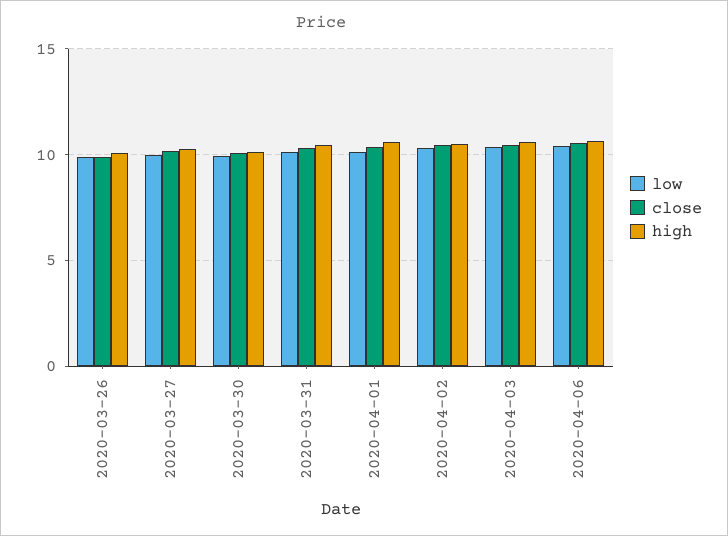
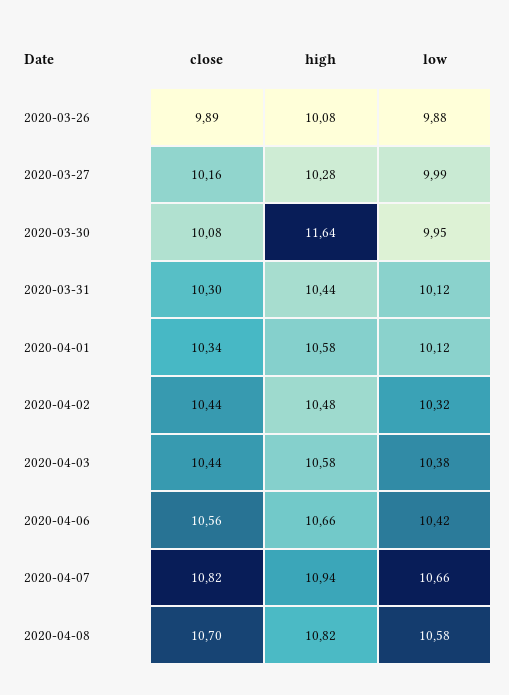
high, 2020-03-30: 10 -> 11.64
close, 2020-04-07: none -> 10.82
high, 2020-04-07: none -> 10.94
low, 2020-04-07: none -> 10.66
close, 2020-04-08: none -> 10.7
high, 2020-04-08: none -> 10.82
low, 2020-04-08: none -> 10.58

